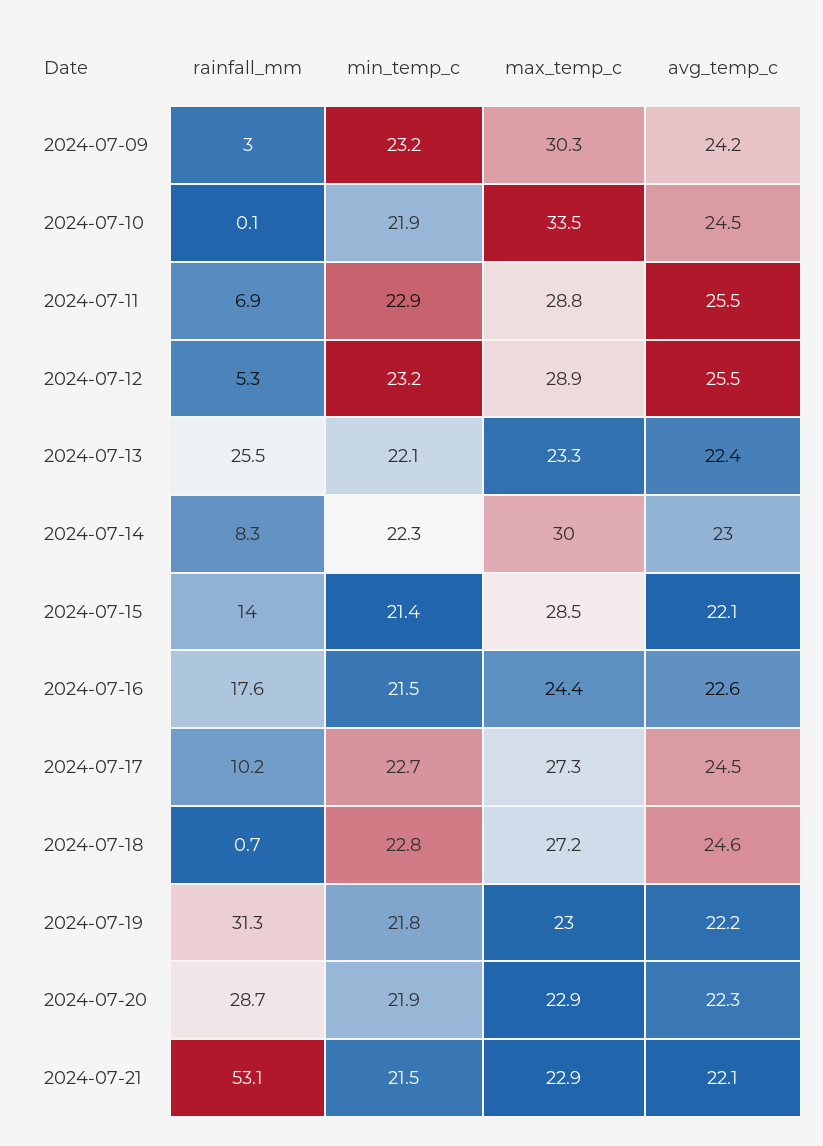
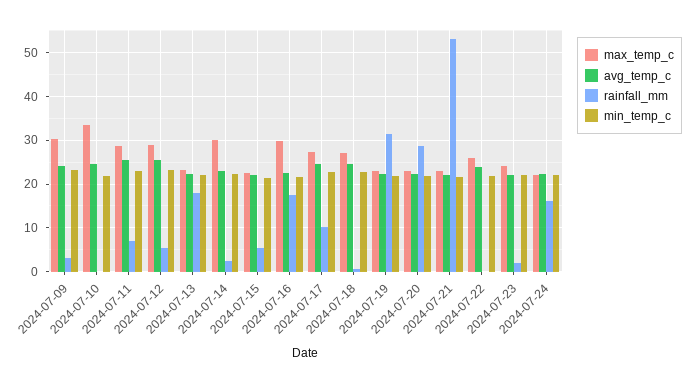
rainfall_mm, 2024-07-13: 25.5 -> 18
rainfall_mm, 2024-07-14: 8.3 -> 2
rainfall_mm, 2024-07-15: 14 -> 6
max_temp_c, 2024-07-15: 28.5 -> 22
max_temp_c, 2024-07-16: 24.4 -> 30
max_temp_c, 2024-07-22: none -> 26
avg_temp_c, 2024-07-22: none -> 24
rainfall_mm, 2024-07-22: none -> 0
min_temp_c, 2024-07-22: none -> 22
max_temp_c, 2024-07-23: none -> 24
avg_temp_c, 2024-07-23: none -> 22
rainfall_mm, 2024-07-23: none -> 2
min_temp_c, 2024-07-23: none -> 22
max_temp_c, 2024-07-24: none -> 22
avg_temp_c, 2024-07-24: none -> 22
rainfall_mm, 2024-07-24: none -> 16
min_temp_c, 2024-07-24: none -> 22

